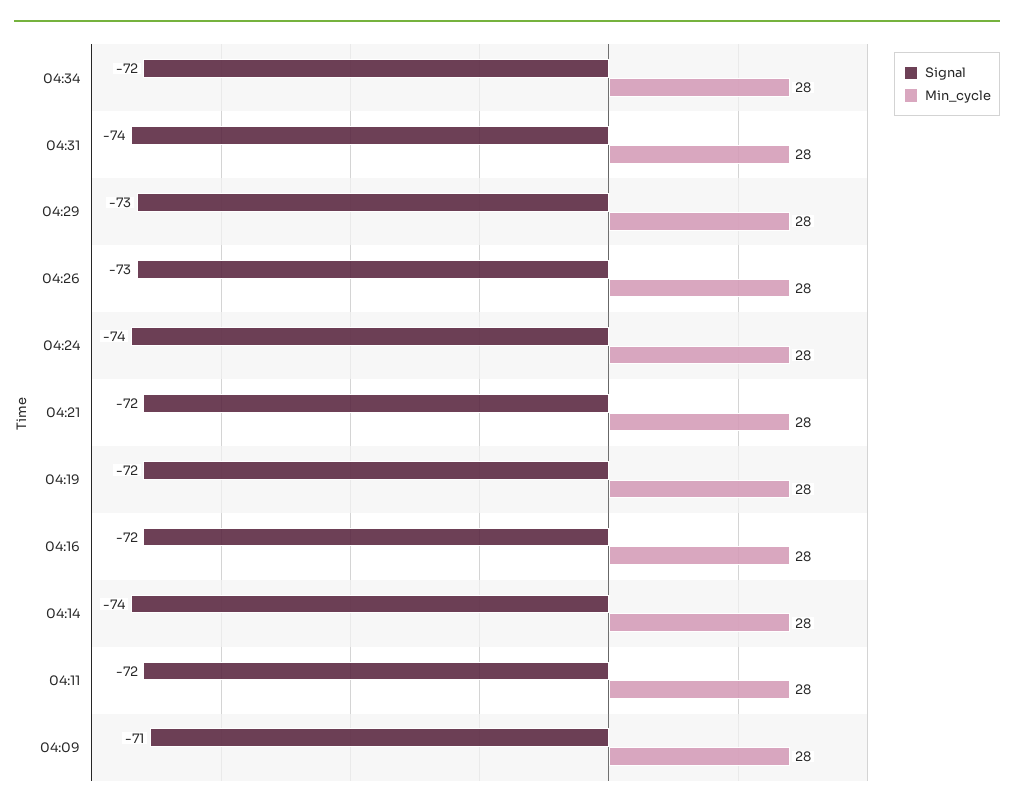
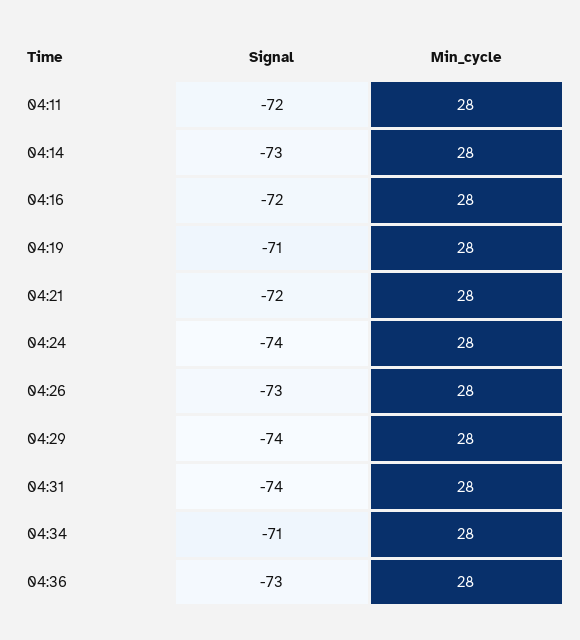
Signal, 04:34: -72 -> -71
Signal, 04:29: -73 -> -74
Signal, 04:19: -72 -> -71
Signal, 04:14: -74 -> -73
Signal, 04:09: -71 -> none
Min_cycle, 04:09: 28 -> none
Signal, 04:36: none -> -73
Min_cycle, 04:36: none -> 28

